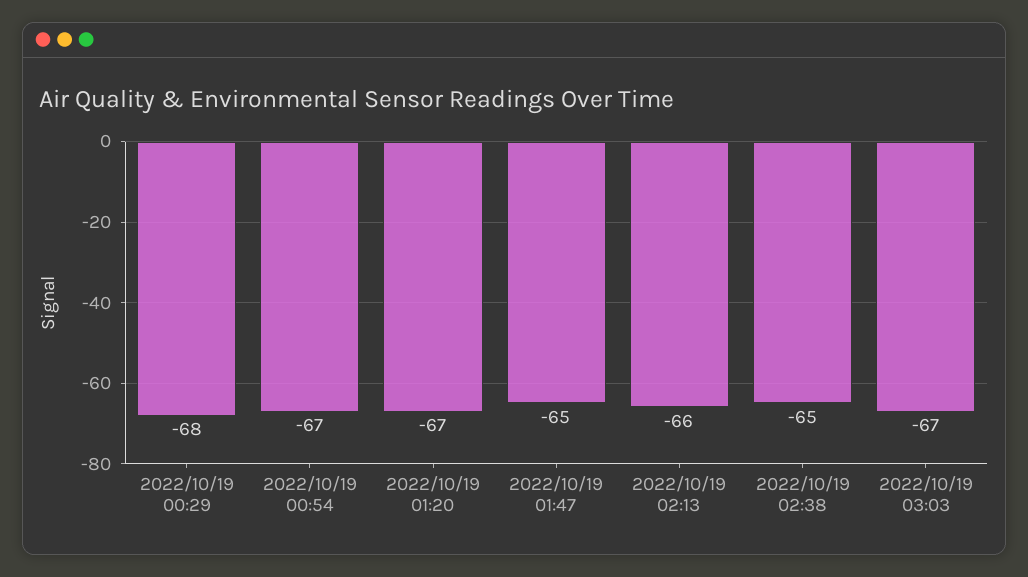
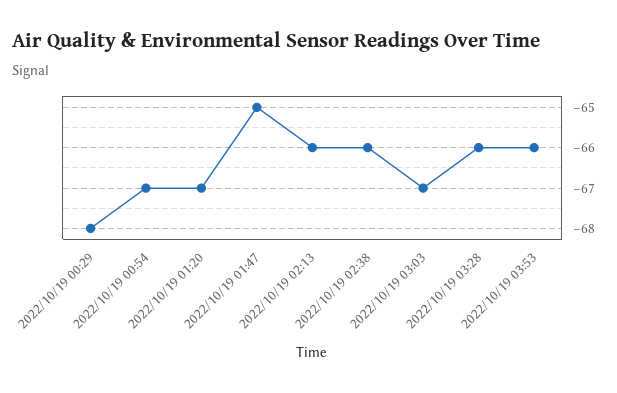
2022/10/19 02:38: -65 -> -66
2022/10/19 03:28: none -> -66
2022/10/19 03:53: none -> -66

